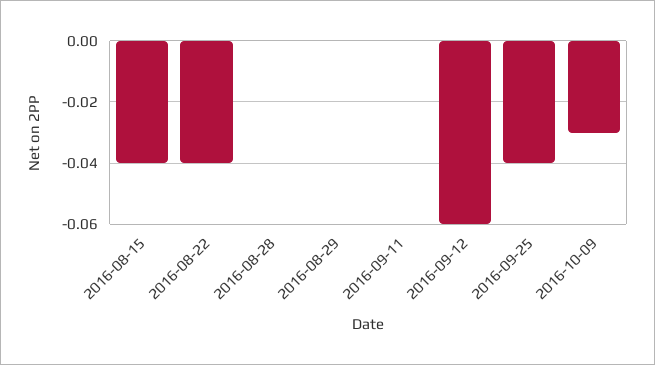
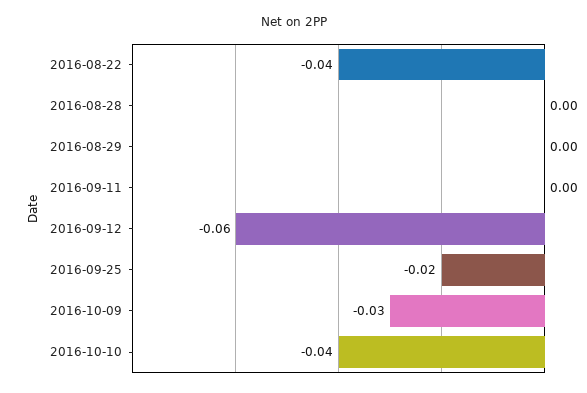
2016-08-15: -0.04 -> none
2016-09-25: -0.04 -> -0.02
2016-10-10: none -> -0.04

